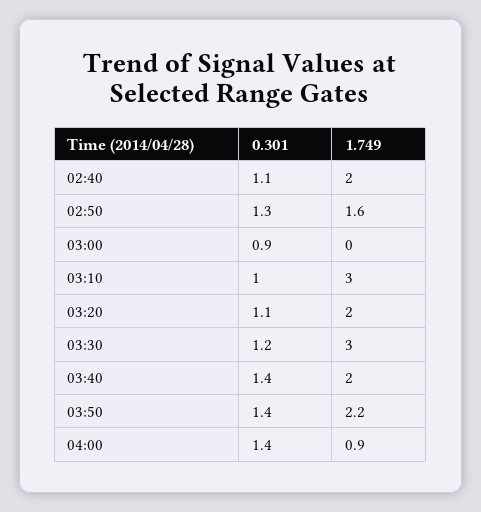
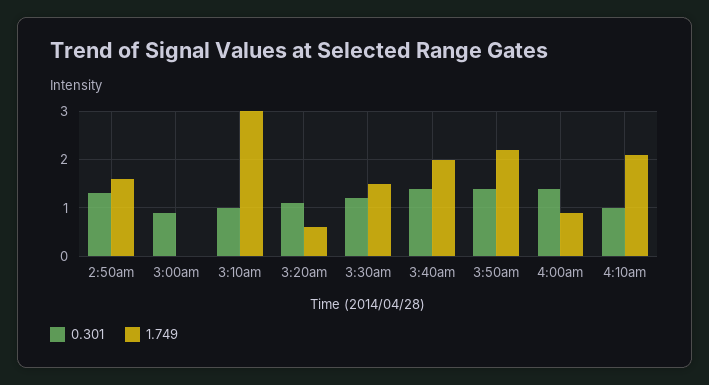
0.301, 02:40: 1.1 -> none
1.749, 02:40: 2 -> none
1.749, 03:20: 2 -> 0.5
1.749, 03:30: 3 -> 1.5
0.301, 4:10am: none -> 1
1.749, 4:10am: none -> 2

